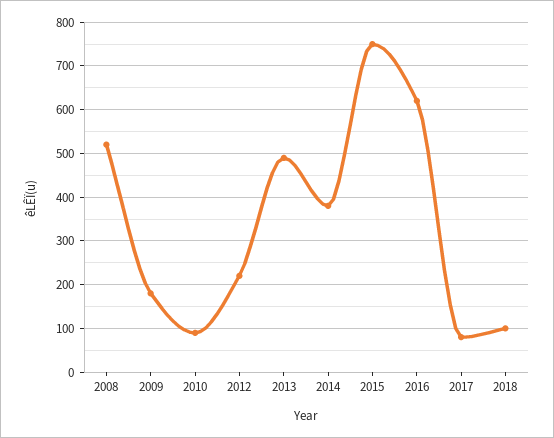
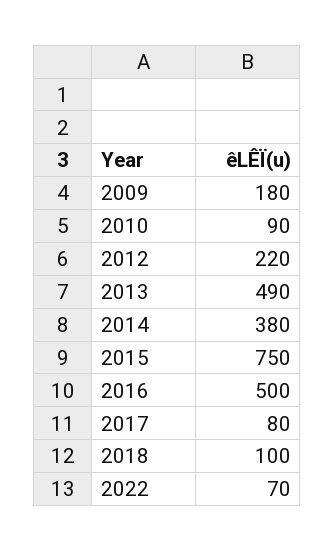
2008: 520 -> none
2016: 620 -> 500
2022: none -> 70

